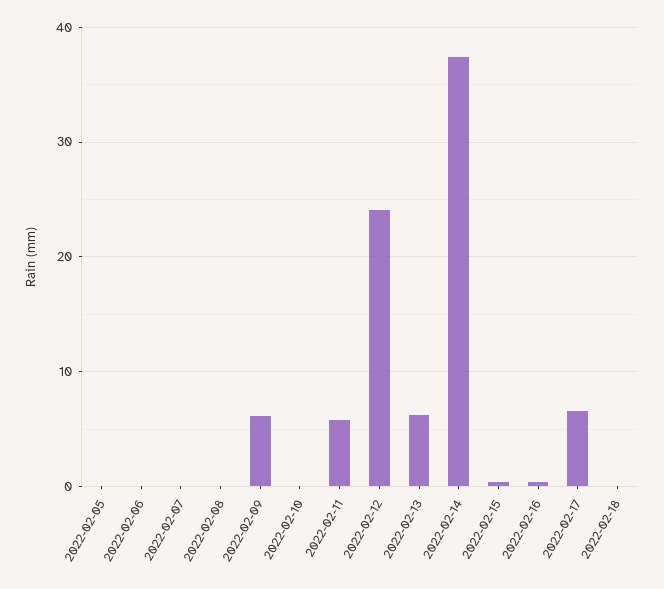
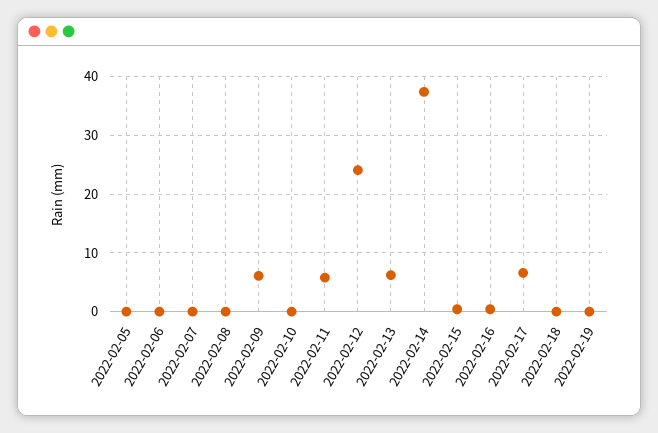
2022-02-19: none -> 0

